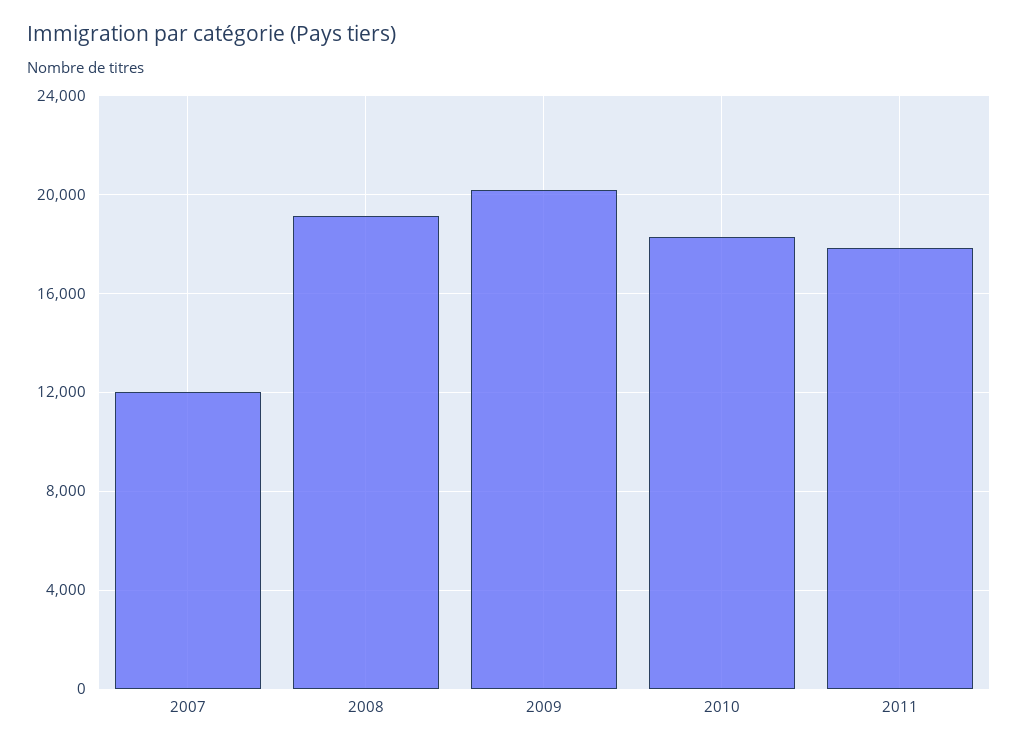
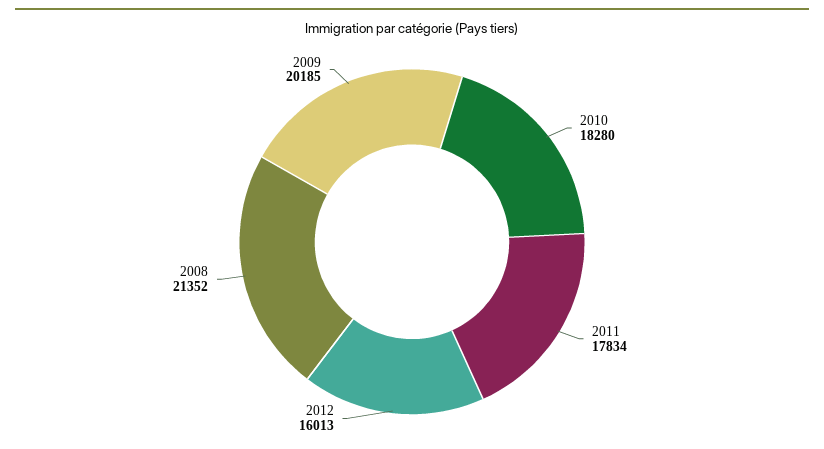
2007: 12000 -> none
2008: 19000 -> 21352
2012: none -> 16013

